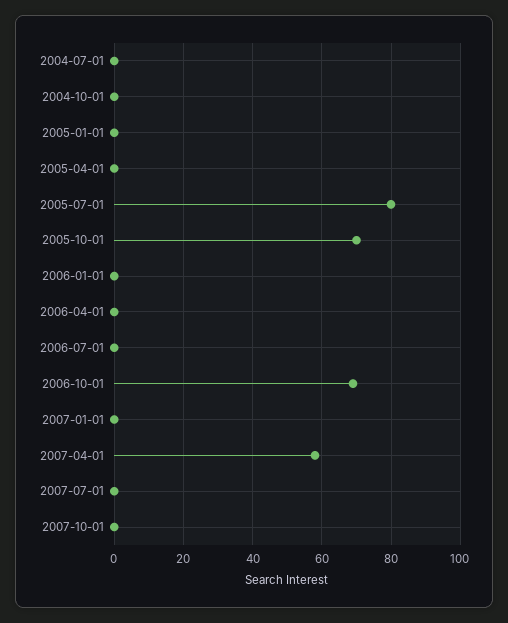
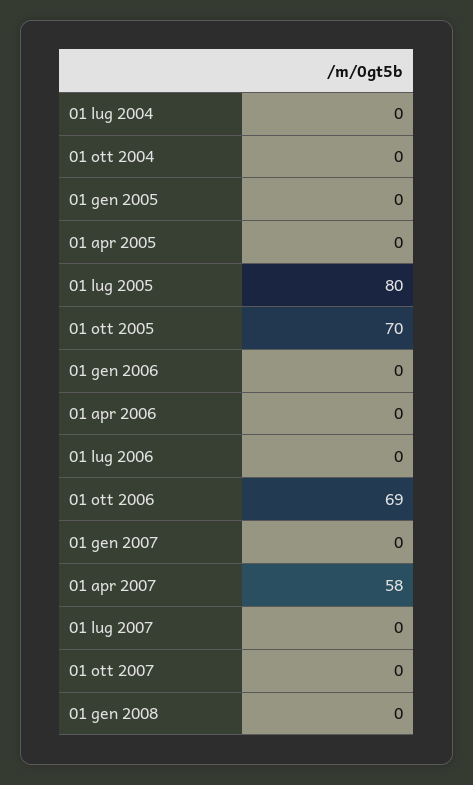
01 gen 2008: none -> 0

